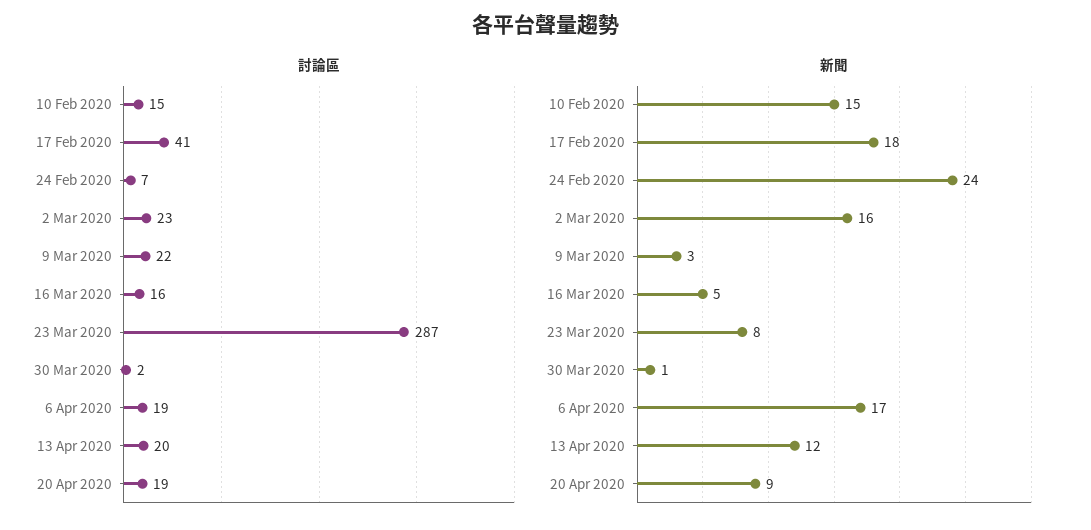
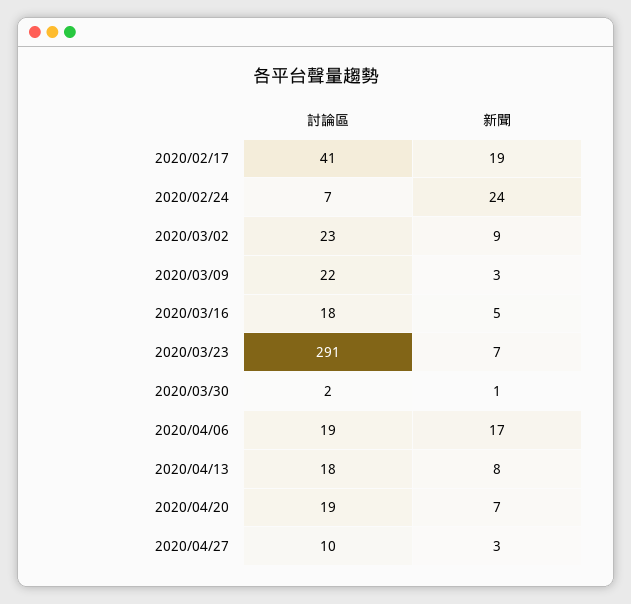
討論區, 10 Feb 2020: 15 -> none
討論區, 16 Mar 2020: 16 -> 18
討論區, 23 Mar 2020: 287 -> 291
討論區, 13 Apr 2020: 20 -> 18
新聞, 10 Feb 2020: 15 -> none
新聞, 17 Feb 2020: 18 -> 19
新聞, 2 Mar 2020: 16 -> 9
新聞, 23 Mar 2020: 8 -> 7
新聞, 13 Apr 2020: 12 -> 8
新聞, 20 Apr 2020: 9 -> 7
討論區, 2020/04/27: none -> 10
新聞, 2020/04/27: none -> 3

